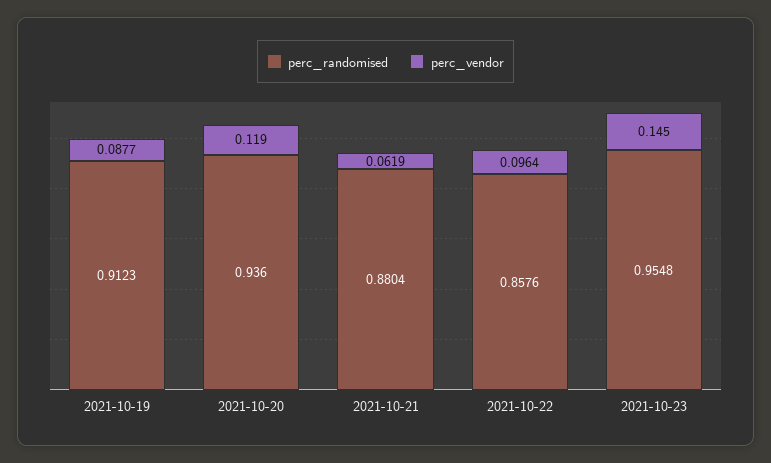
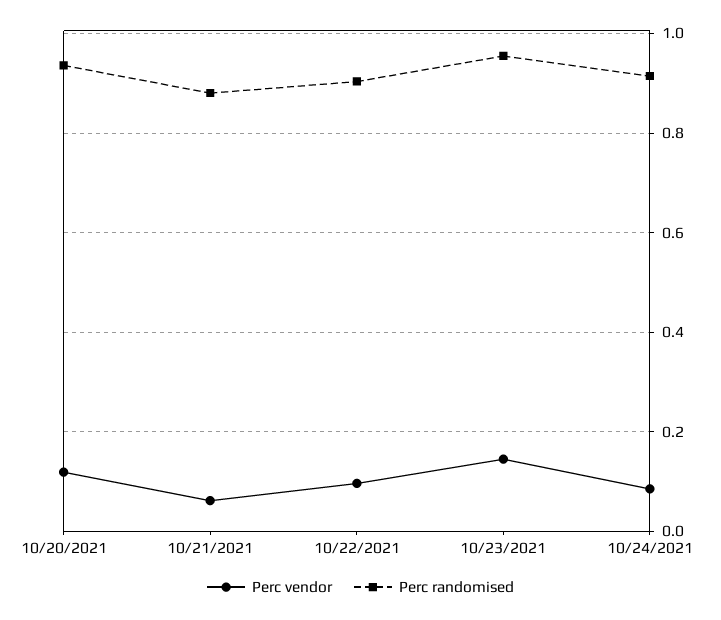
perc_randomised, 2021-10-19: 0.9123 -> none
perc_vendor, 2021-10-19: 0.0877 -> none
perc_randomised, 2021-10-22: 0.8576 -> 0.9
perc_vendor, 10/24/2021: none -> 0.08
perc_randomised, 10/24/2021: none -> 0.92

